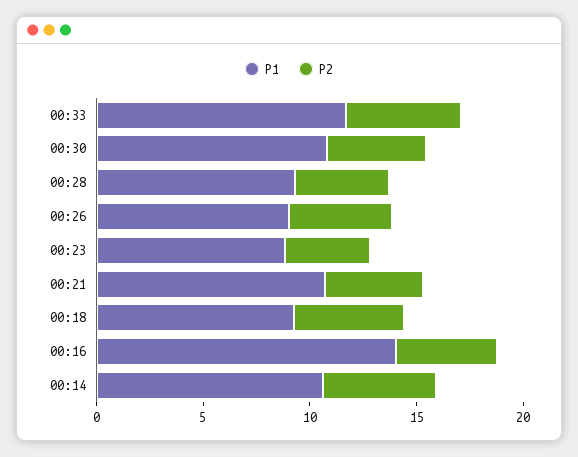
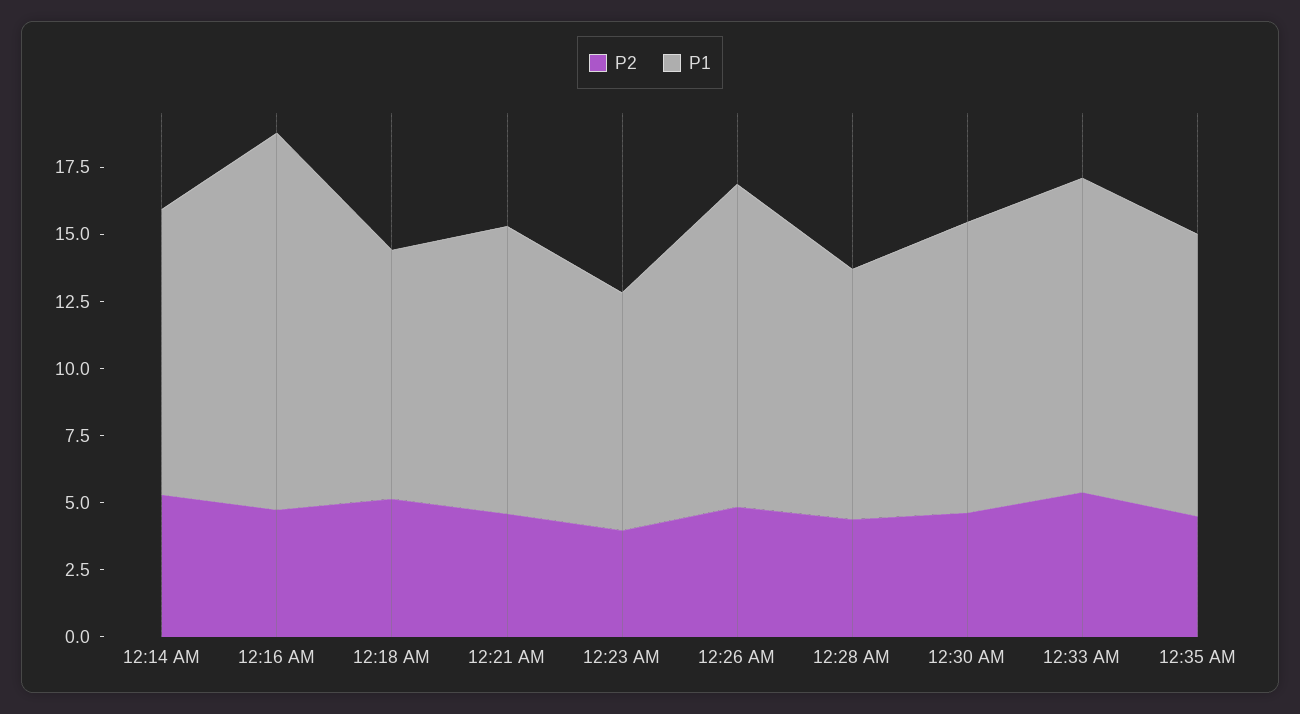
P1, 00:26: 9 -> 12
P2, 12:35 AM: none -> 4.5
P1, 12:35 AM: none -> 10.5

